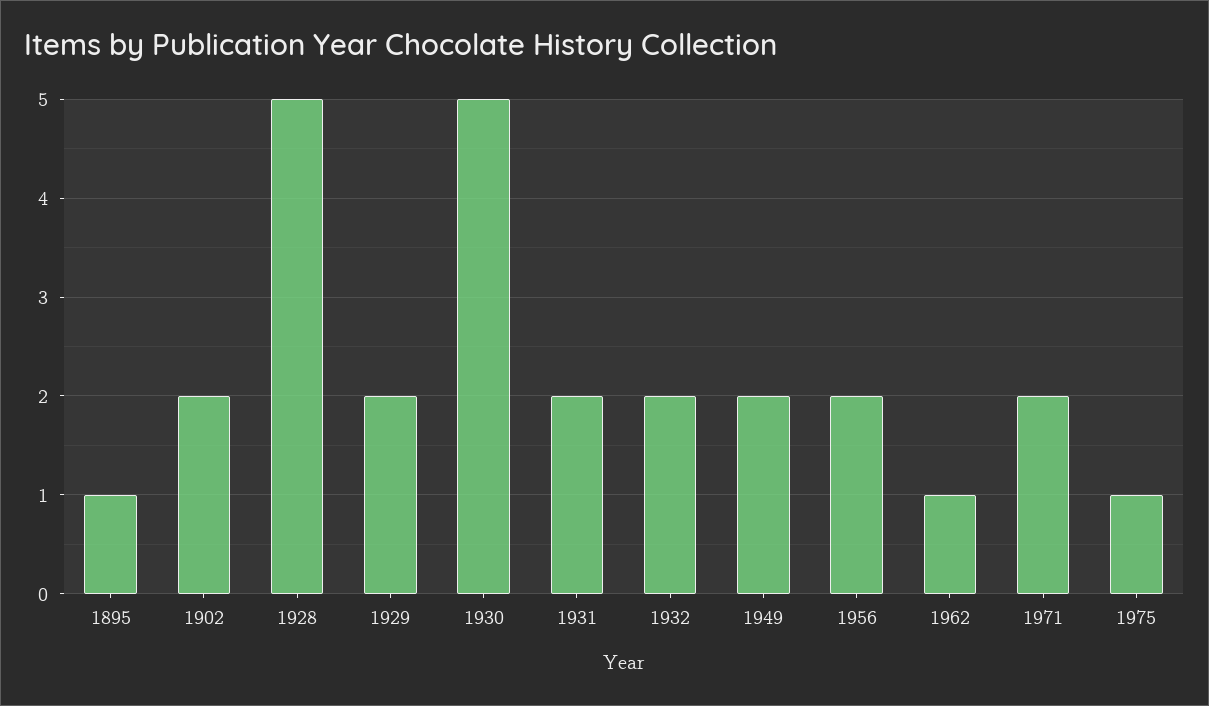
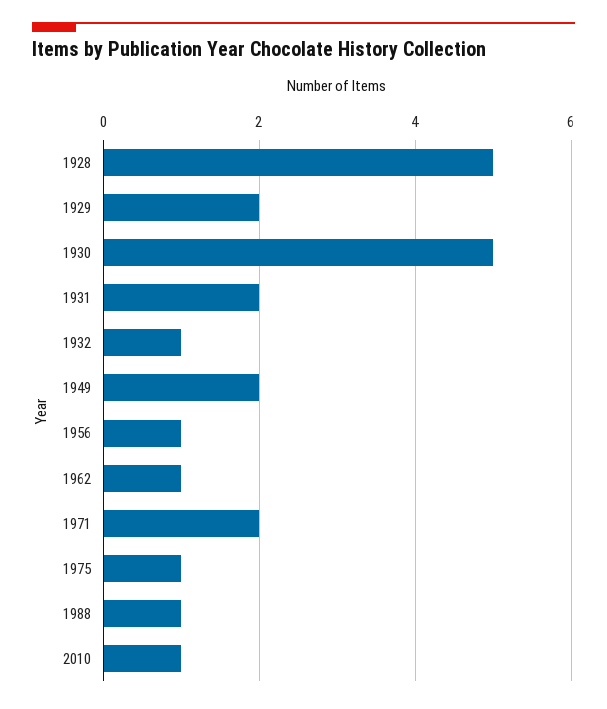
1895: 1 -> none
1902: 2 -> none
1932: 2 -> 1
1956: 2 -> 1
1988: none -> 1
2010: none -> 1

